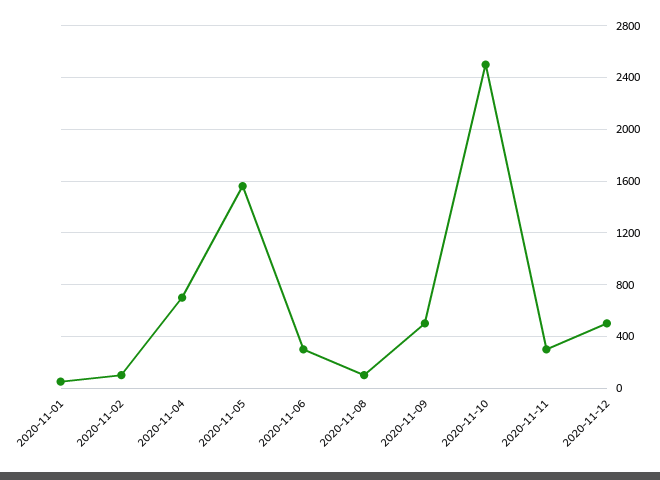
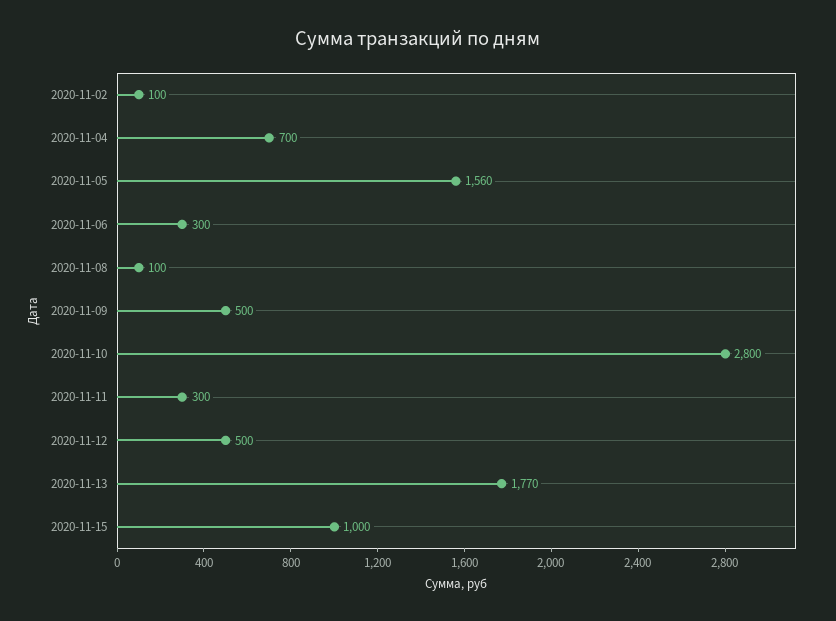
2020-11-01: 50 -> none
2020-11-10: 2500 -> 2800
2020-11-13: none -> 1770
2020-11-15: none -> 1000

